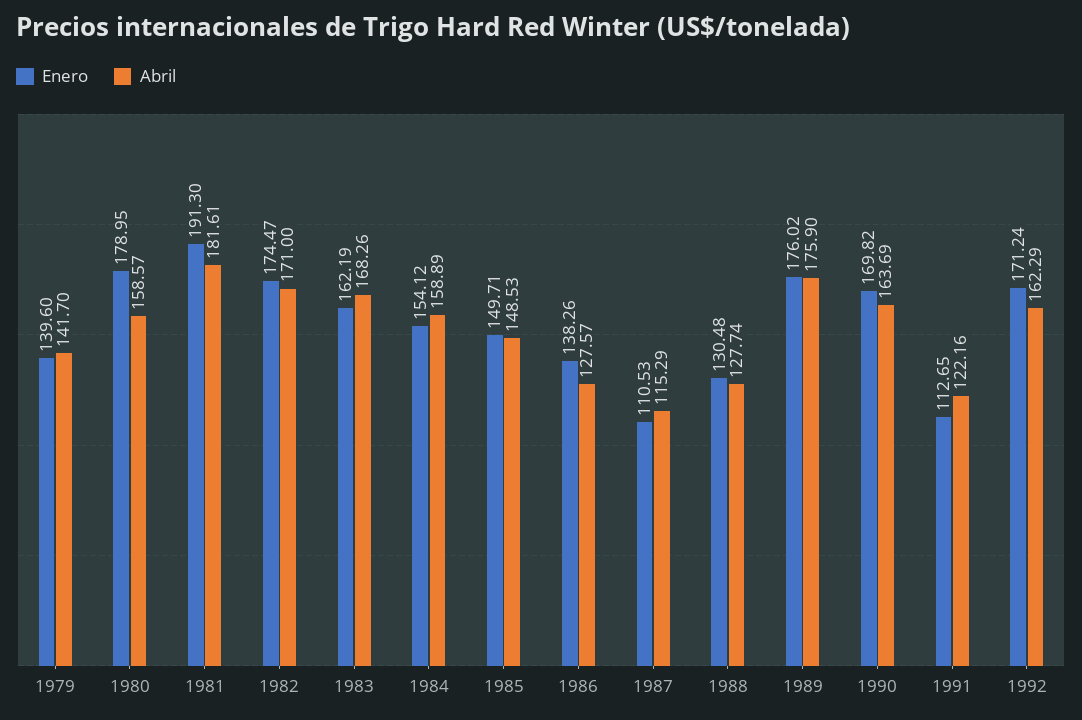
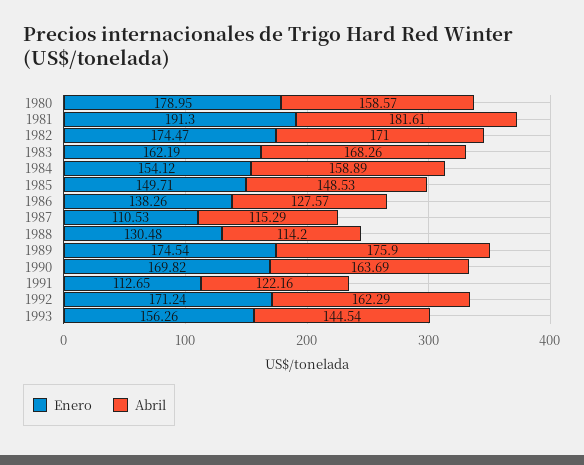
Enero, 1979: 139.6 -> none
Abril, 1979: 141.7 -> none
Abril, 1988: 127.74 -> 114.2
Enero, 1989: 176.02 -> 174.54
Enero, 1993: none -> 156.26
Abril, 1993: none -> 144.54

